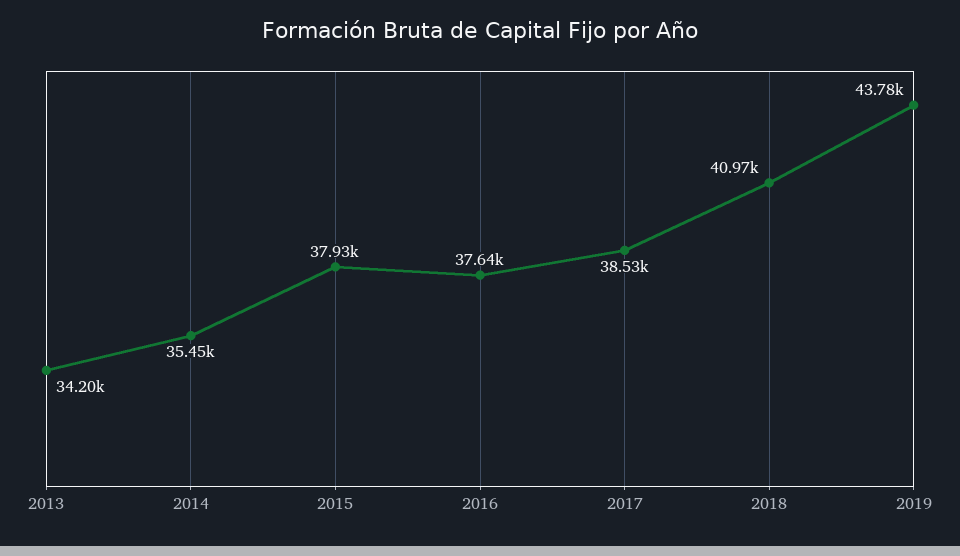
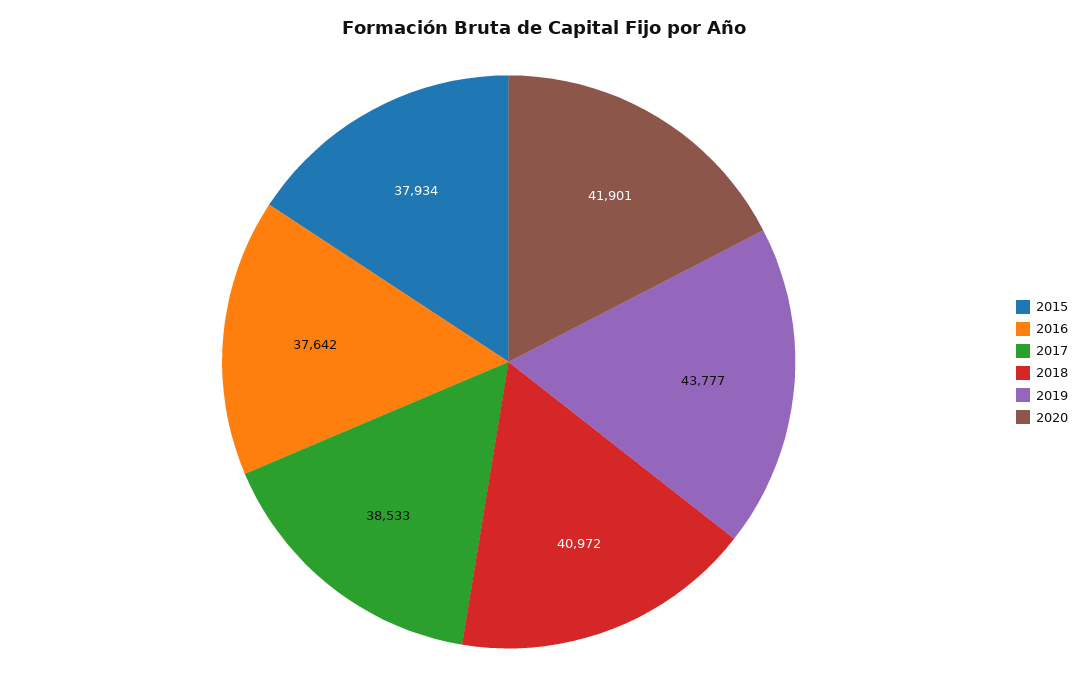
2013: 34200 -> none
2014: 35450 -> none
2020: none -> 41901

